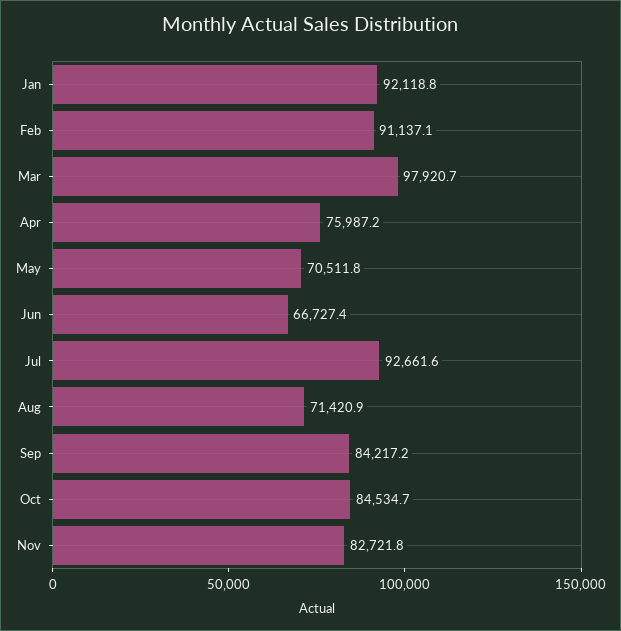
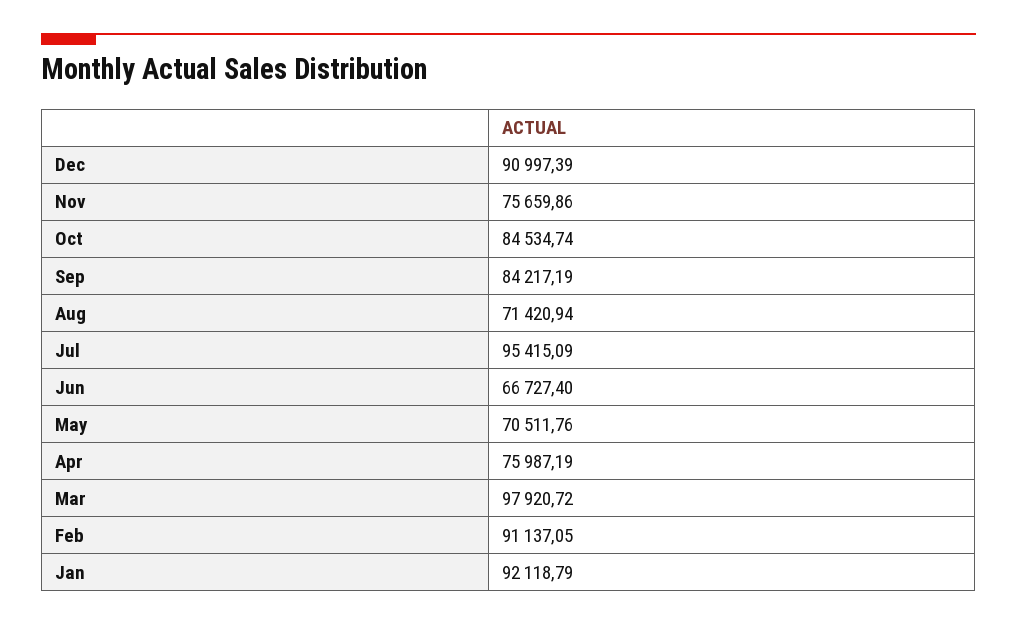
Jul: 92661.6 -> 95415.09
Nov: 82721.8 -> 75659.86
Dec: none -> 90997.39

